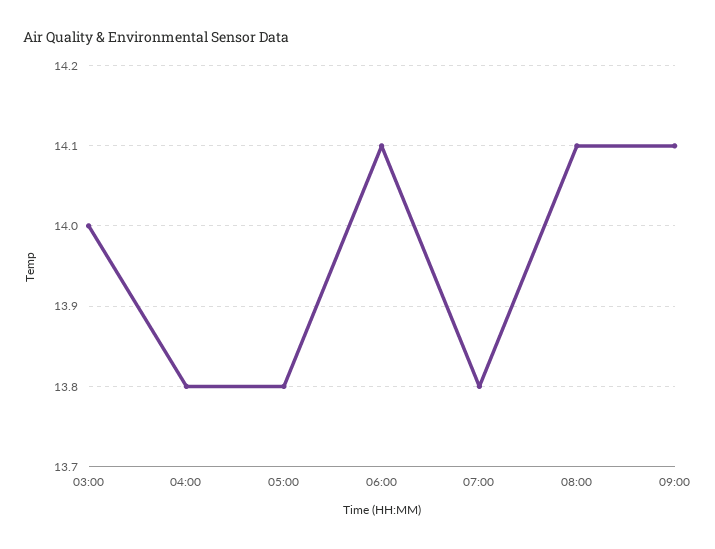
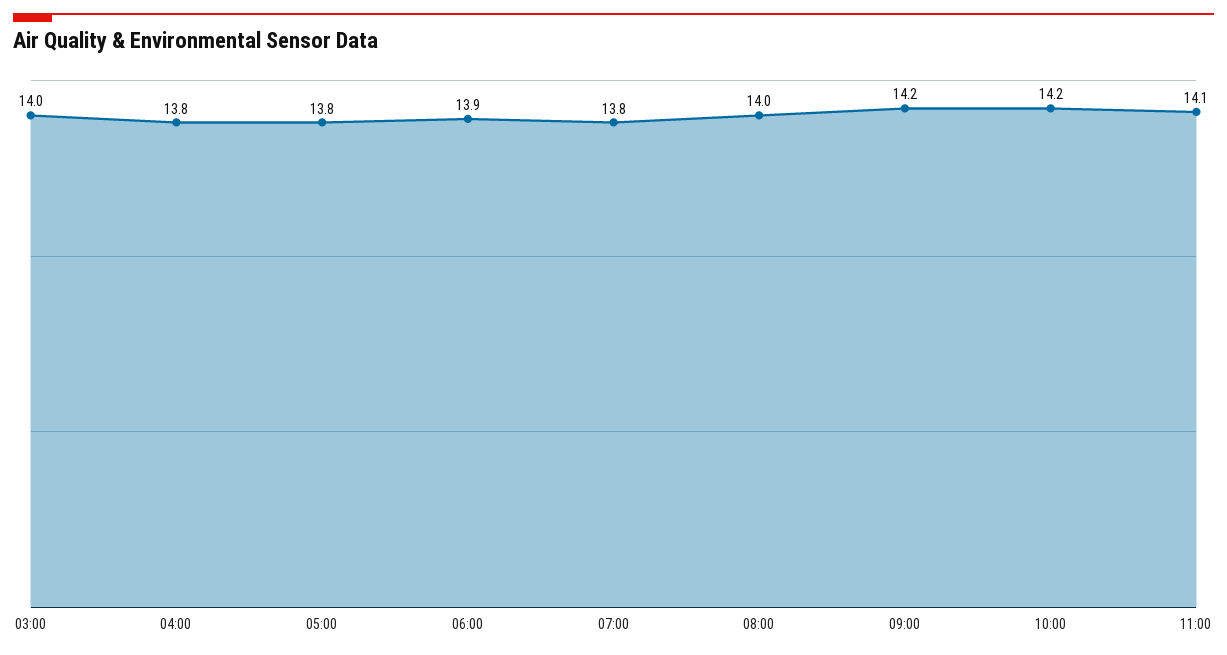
06:00: 14.1 -> 13.9
08:00: 14.1 -> 14
09:00: 14.1 -> 14.2
10:00: none -> 14.2
11:00: none -> 14.1

